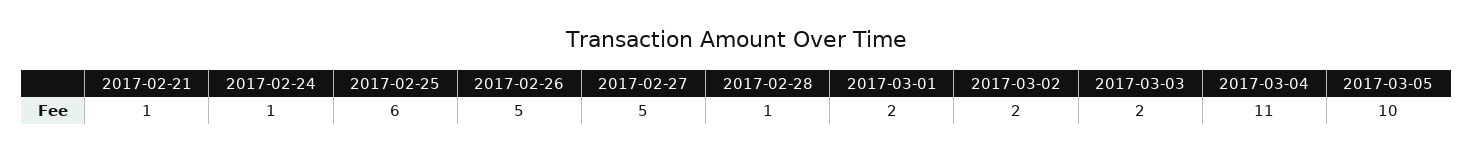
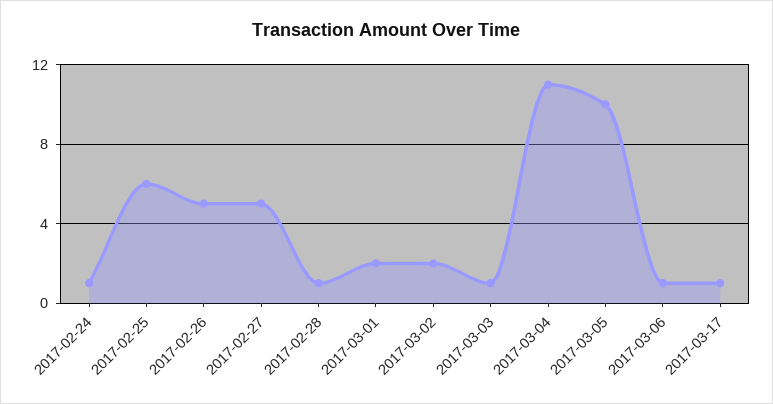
2017-02-21: 1 -> none
2017-03-03: 2 -> 1
2017-03-06: none -> 1
2017-03-17: none -> 1

